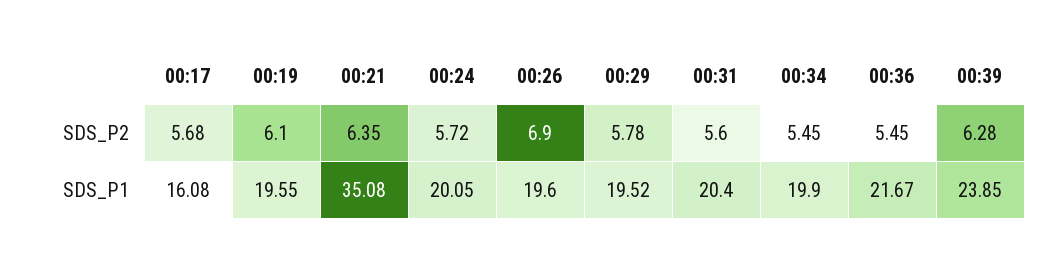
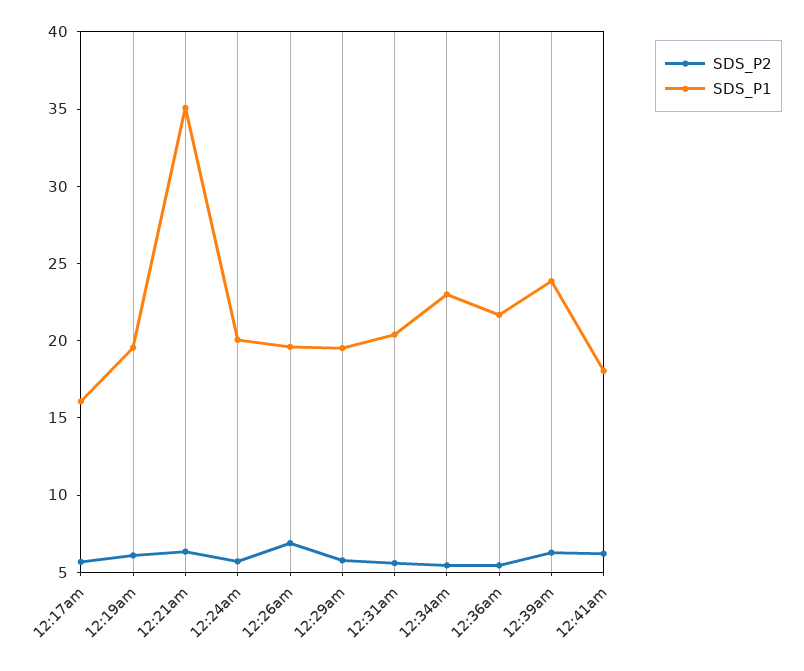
SDS_P1, 00:34: 19.9 -> 23
SDS_P2, 12:41am: none -> 6
SDS_P1, 12:41am: none -> 18

